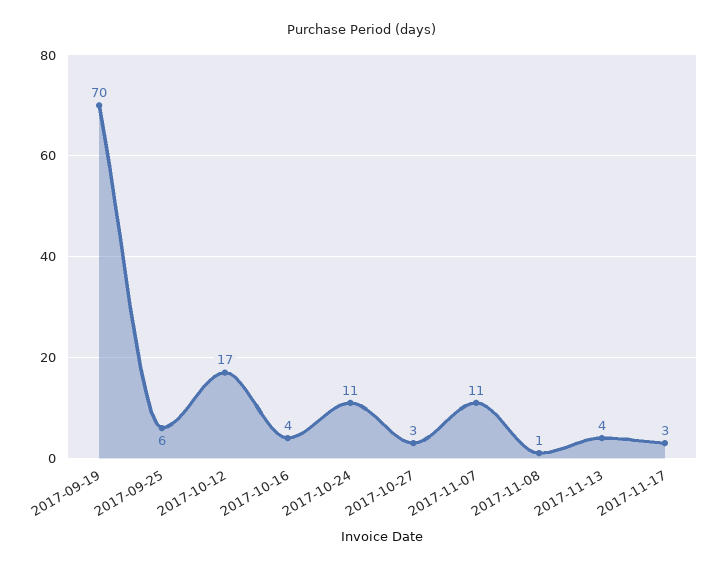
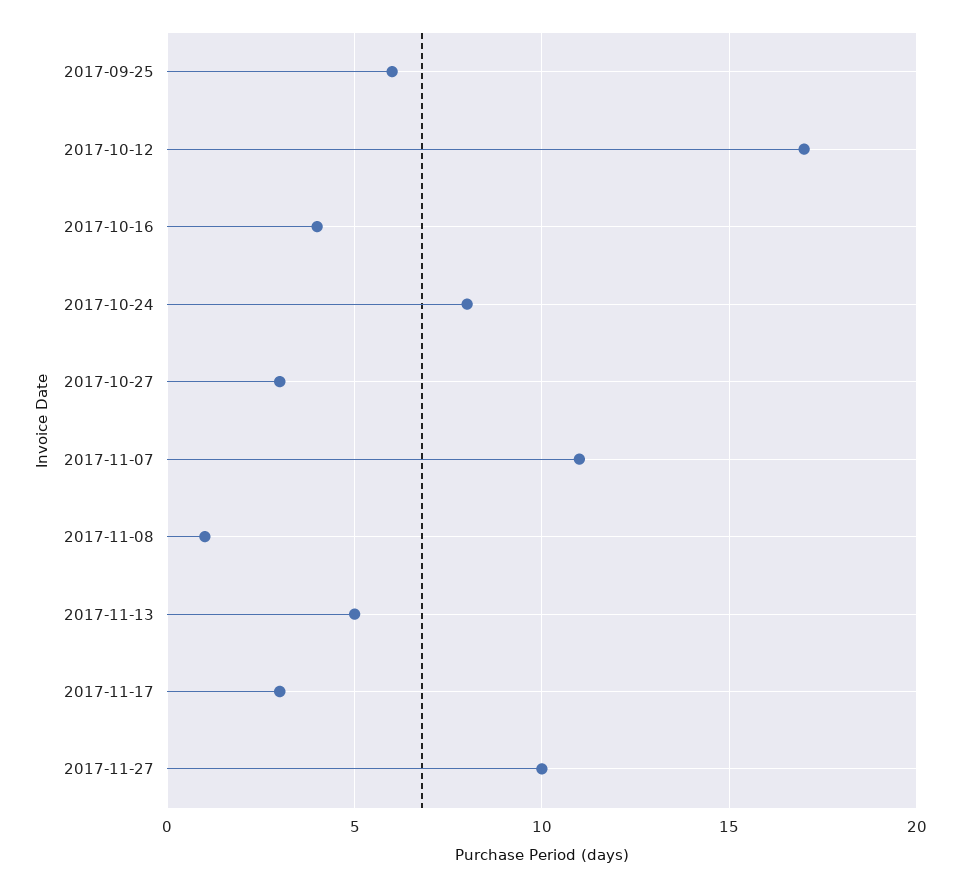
2017-09-19: 70 -> none
2017-10-24: 11 -> 8
2017-11-13: 4 -> 5
2017-11-27: none -> 10

